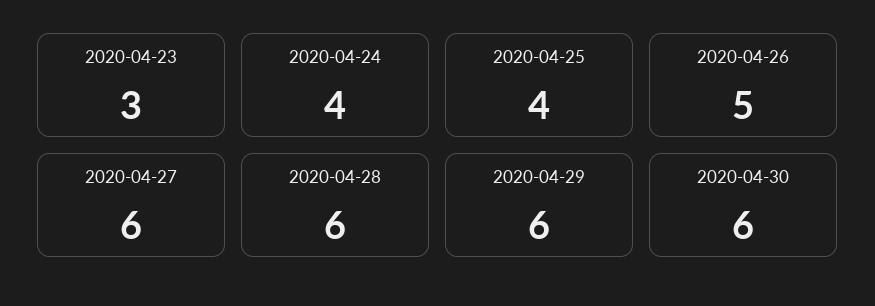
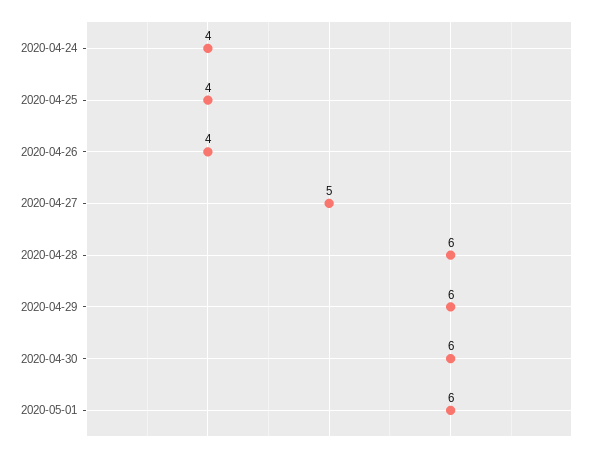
2020-04-23: 3 -> none
2020-04-26: 5 -> 4
2020-04-27: 6 -> 5
2020-05-01: none -> 6

